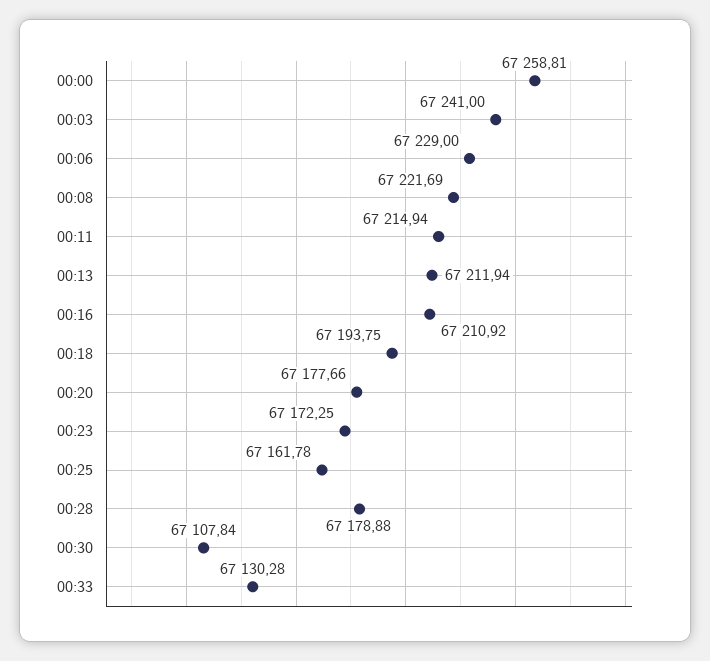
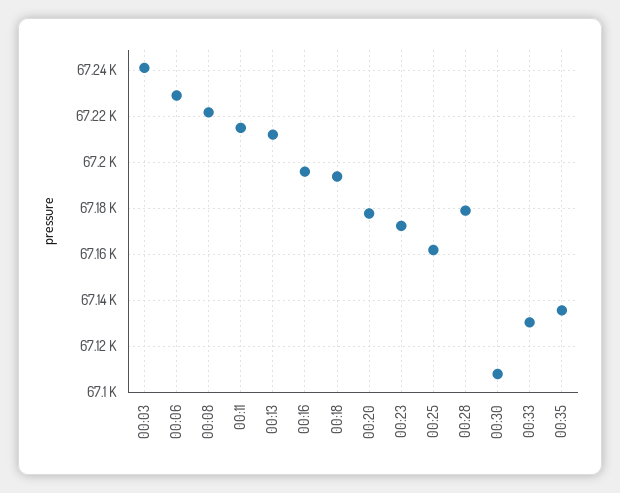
00:00: 67258.81 -> none
00:16: 67210.92 -> 67195
00:35: none -> 67135

